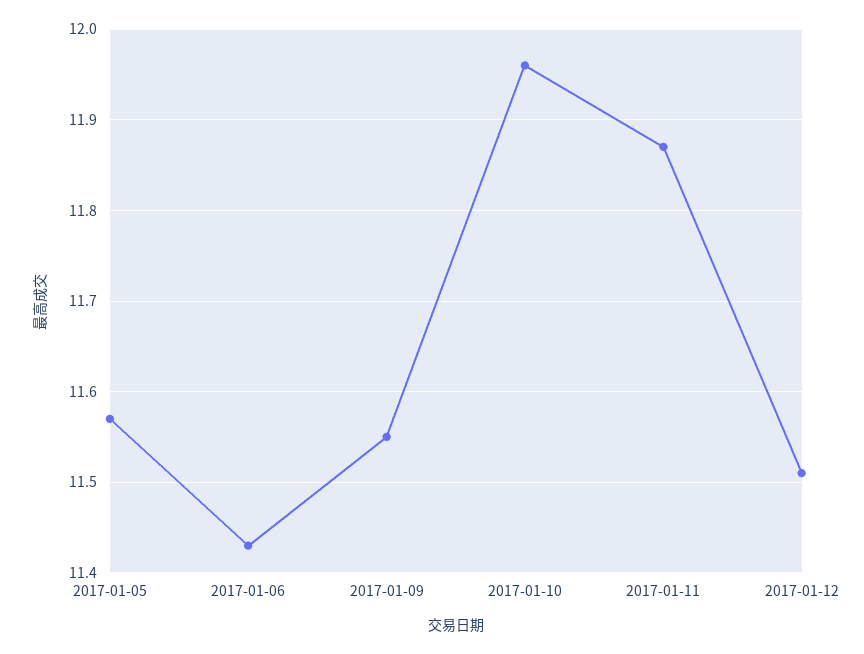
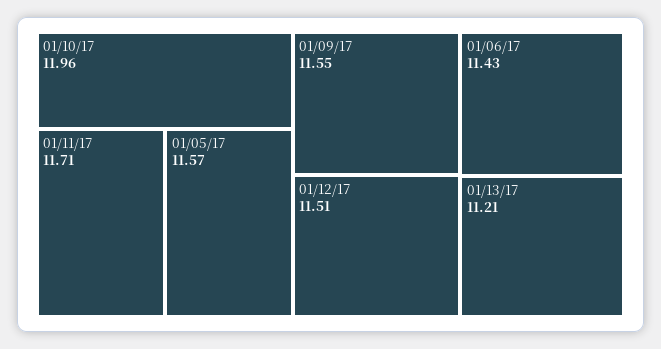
2017-01-11: 11.87 -> 11.71
01/13/17: none -> 11.21

